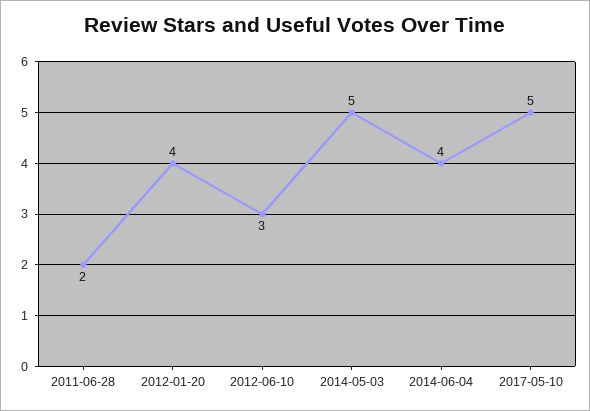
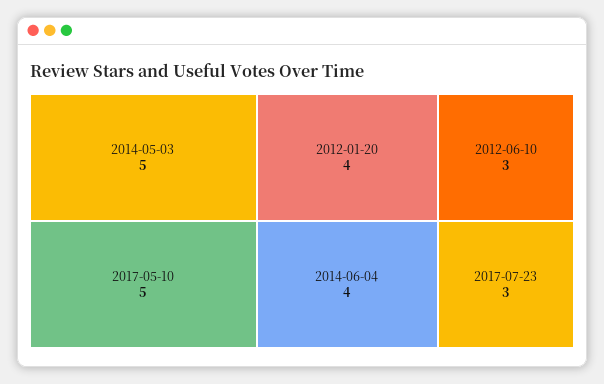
2011-06-28: 2 -> none
2017-07-23: none -> 3

